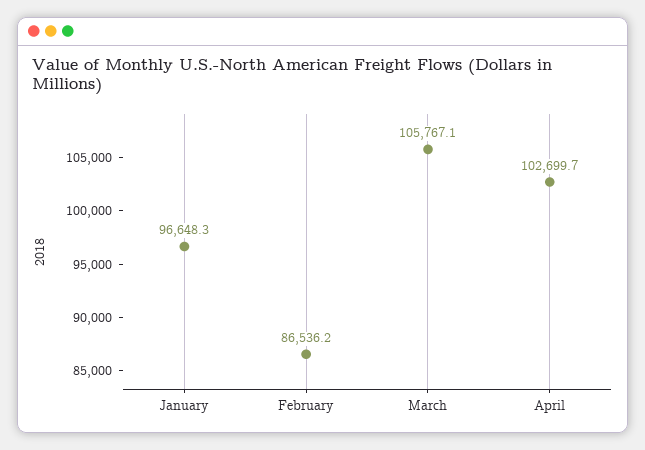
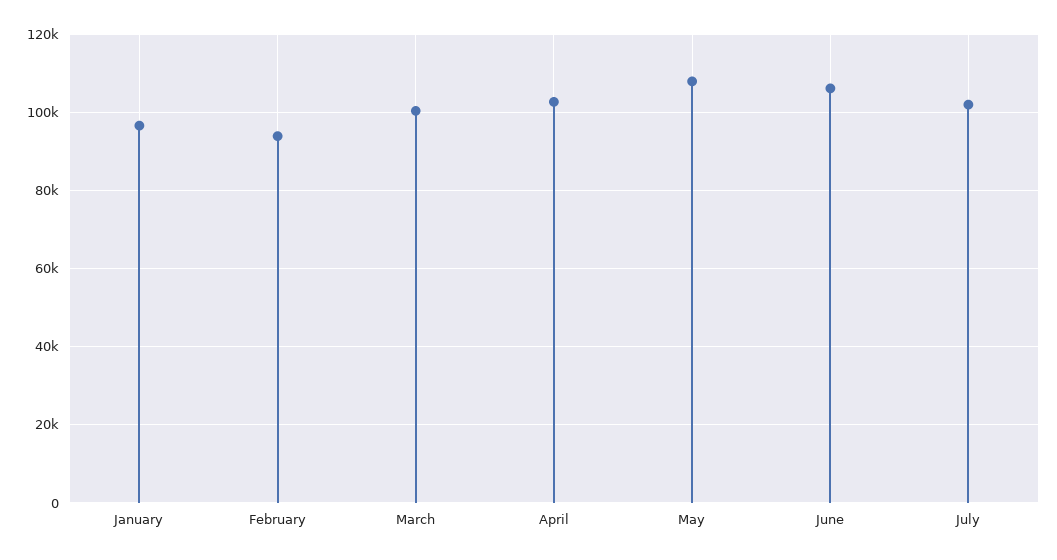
February: 86536.2 -> 94000
March: 105767.1 -> 100000
May: none -> 108000
June: none -> 106000
July: none -> 102000

